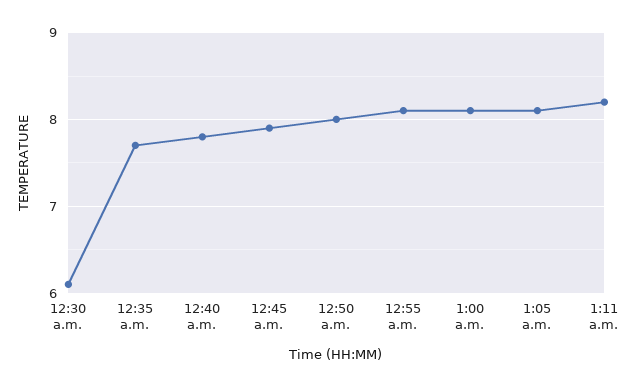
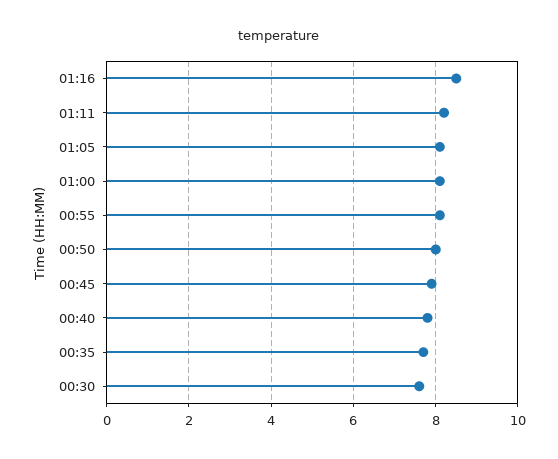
12:30 a.m.: 6.1 -> 7.5
01:16: none -> 8.5

